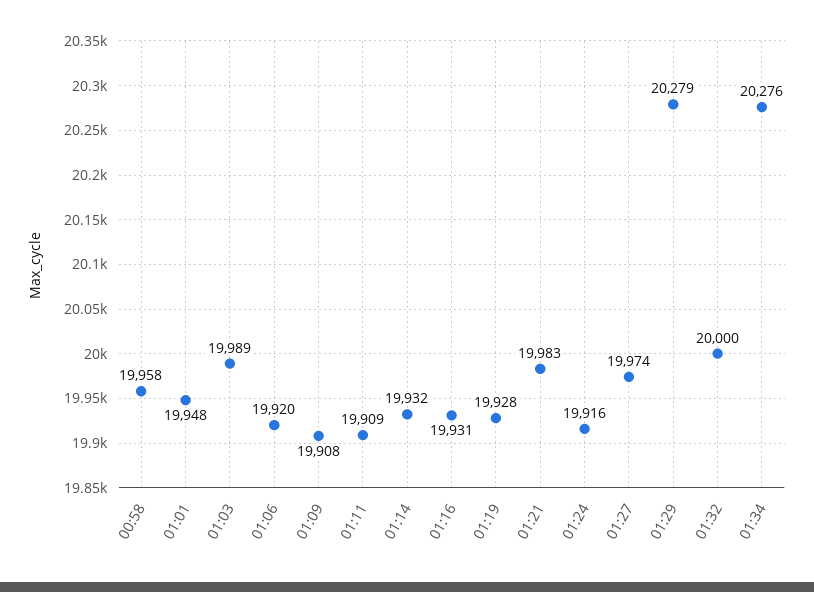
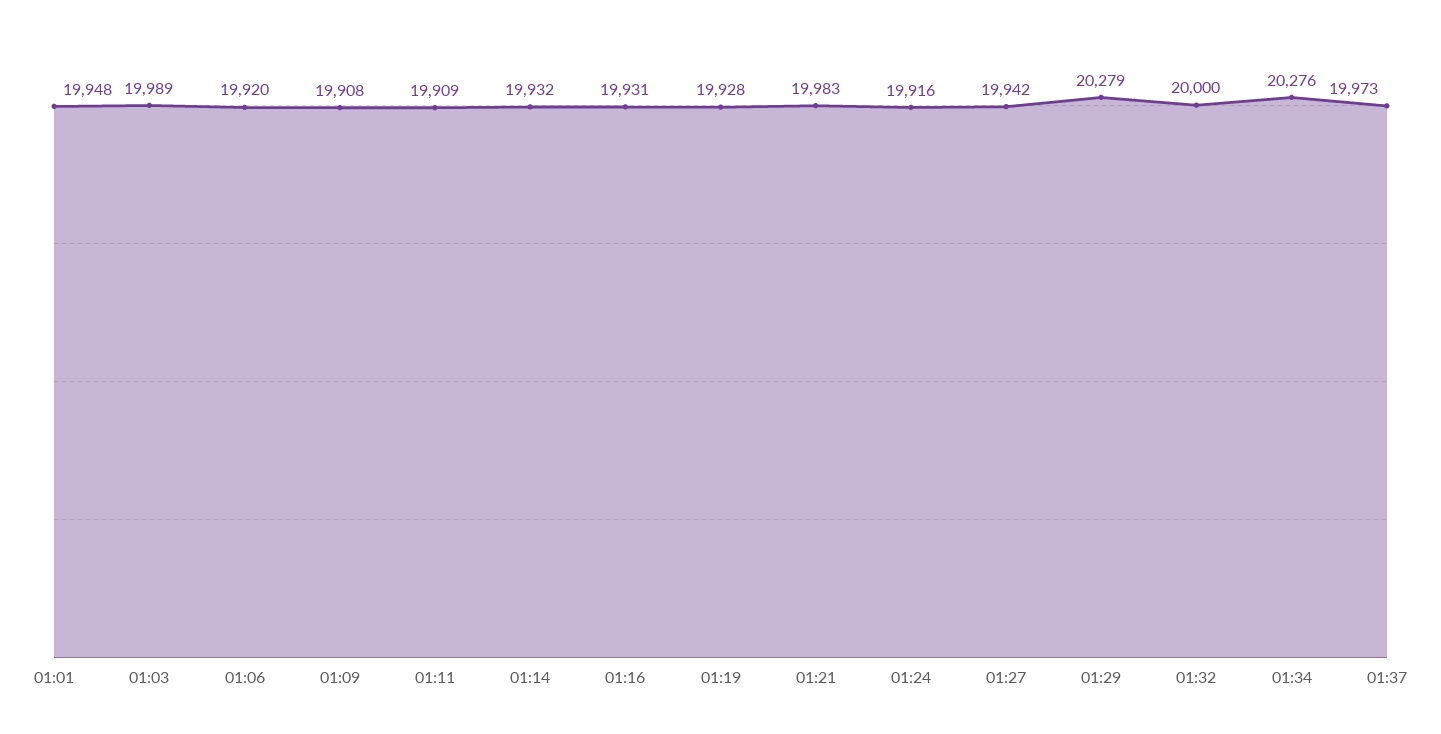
00:58: 19958 -> none
01:27: 19974 -> 19942
01:37: none -> 19973

